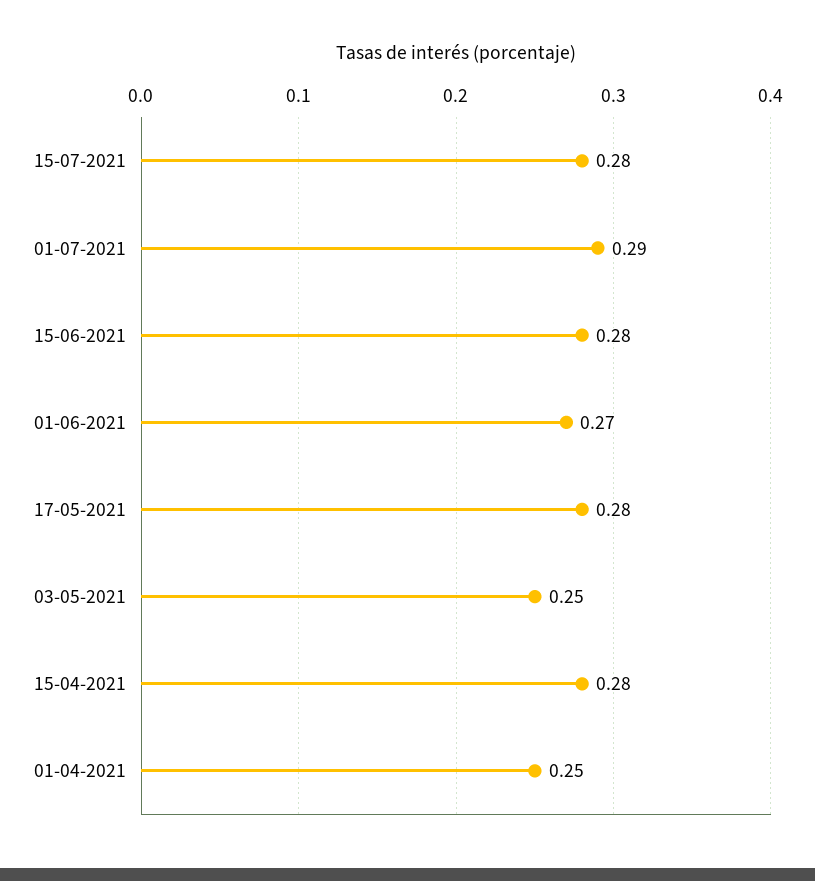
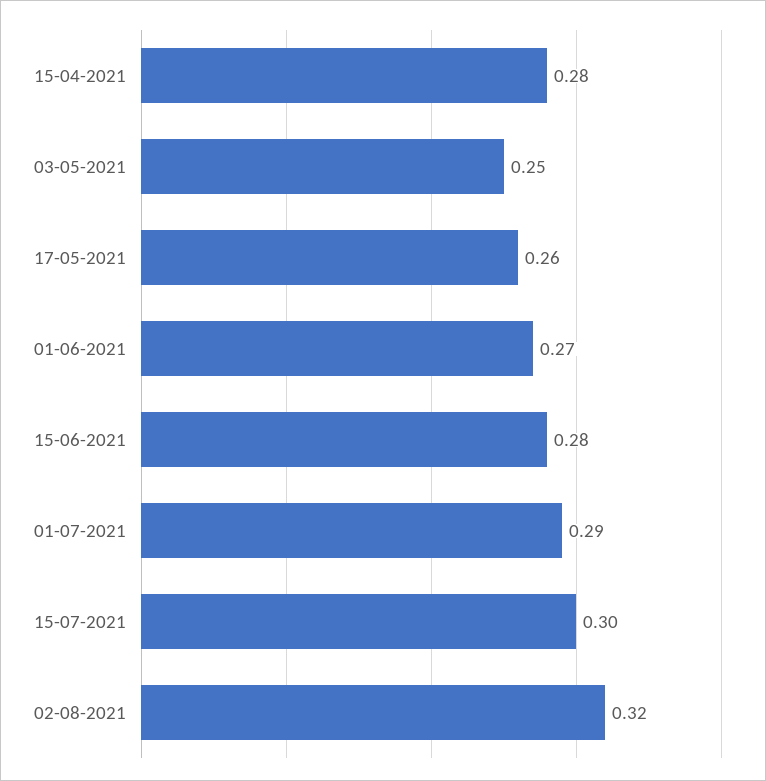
15-07-2021: 0.28 -> 0.3
17-05-2021: 0.28 -> 0.26
01-04-2021: 0.25 -> none
02-08-2021: none -> 0.32

